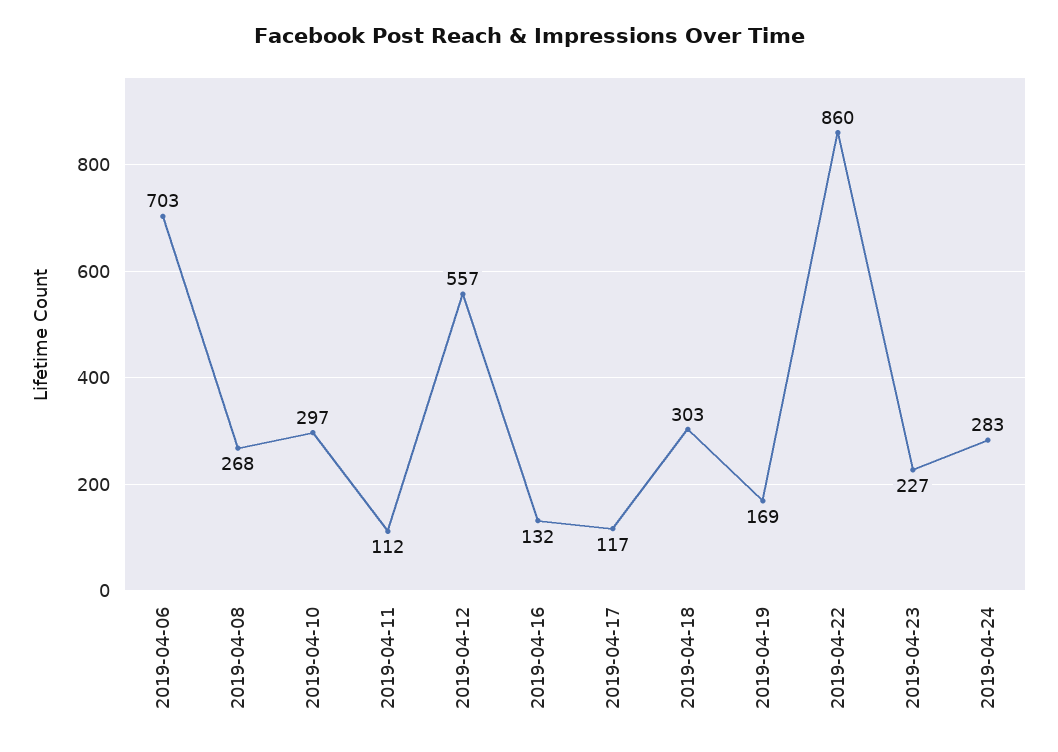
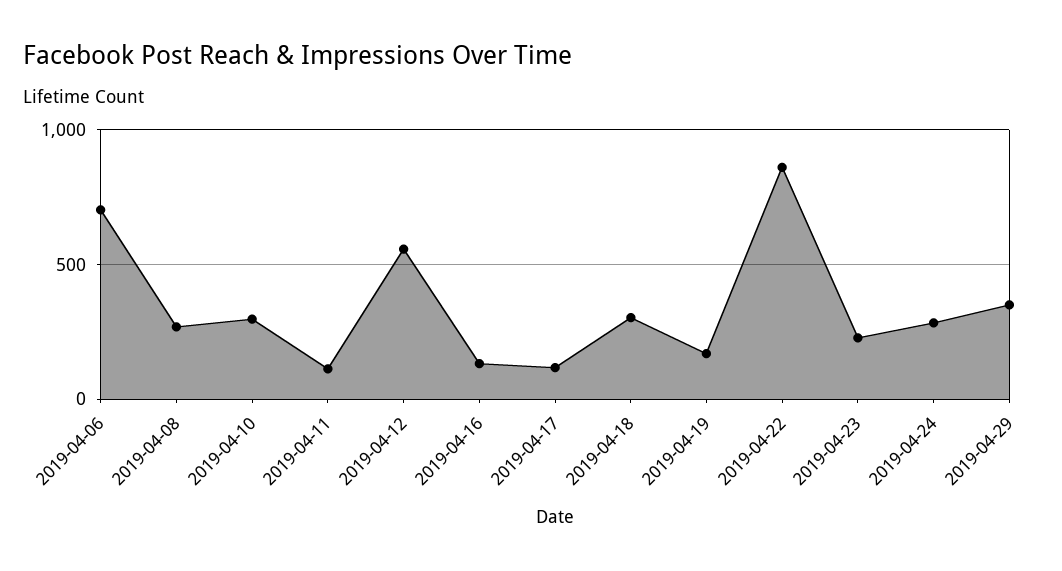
2019-04-29: none -> 350

